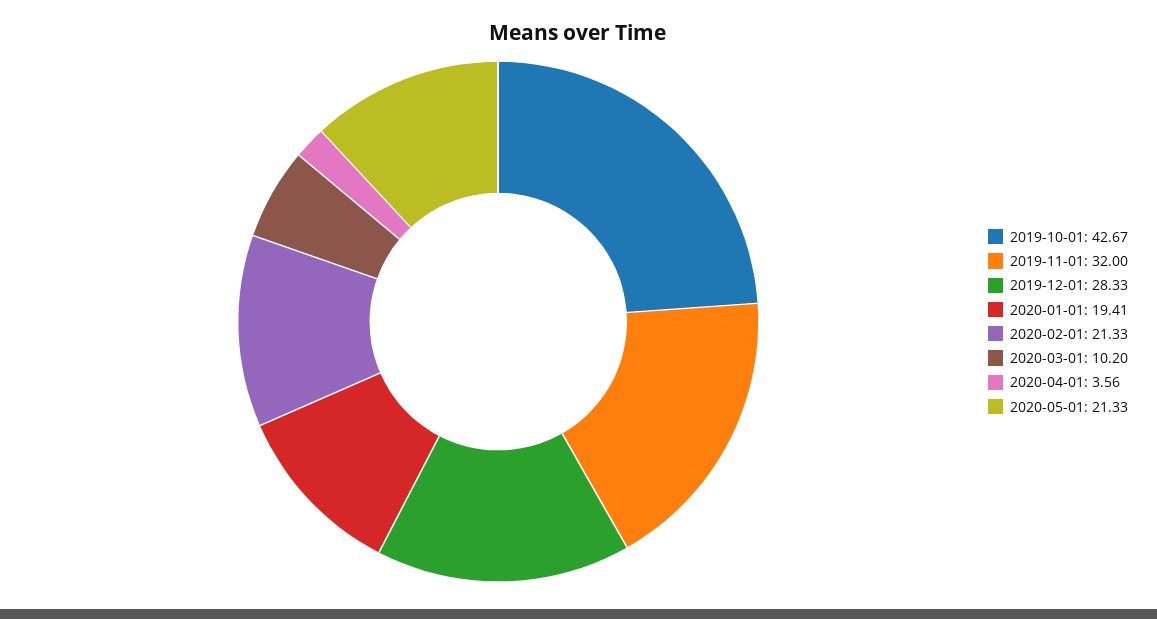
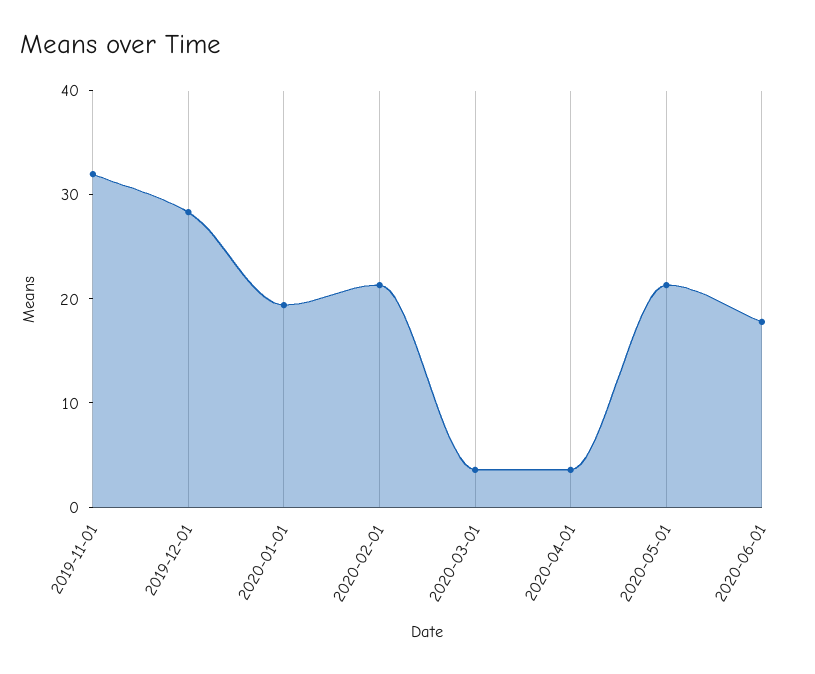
2019-10-01: 42.67 -> none
2020-03-01: 10.2 -> 4
2020-06-01: none -> 18

